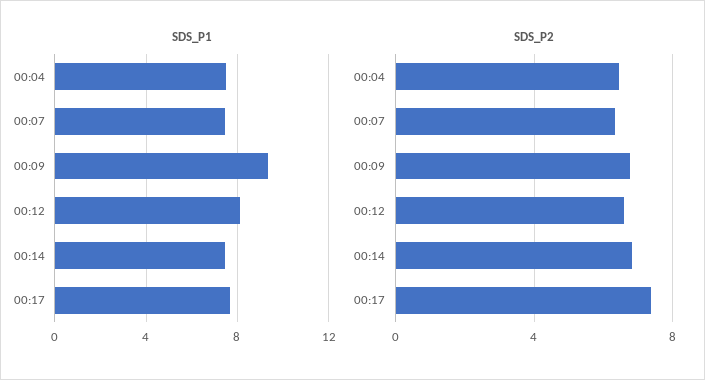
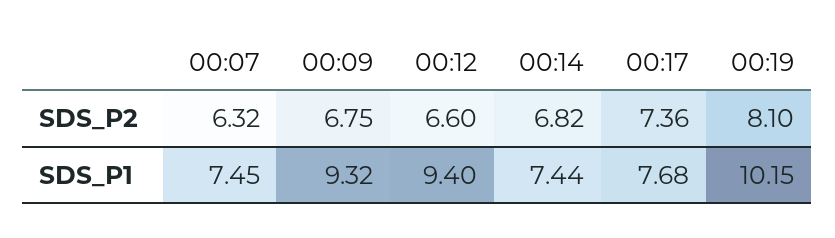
SDS_P1, 00:04: 7.5 -> none
SDS_P1, 00:12: 8 -> 9.4
SDS_P2, 00:04: 6.5 -> none
SDS_P2, 00:19: none -> 8.1
SDS_P1, 00:19: none -> 10.15

